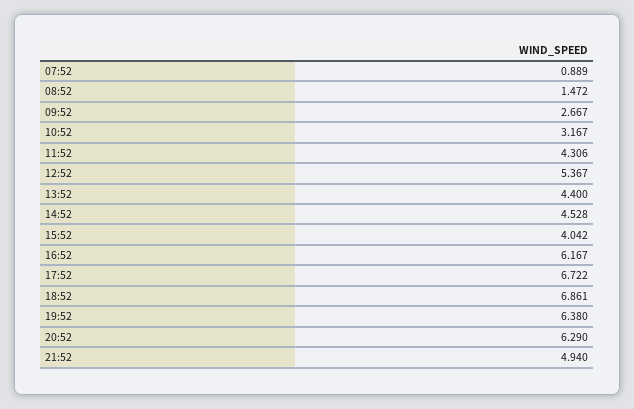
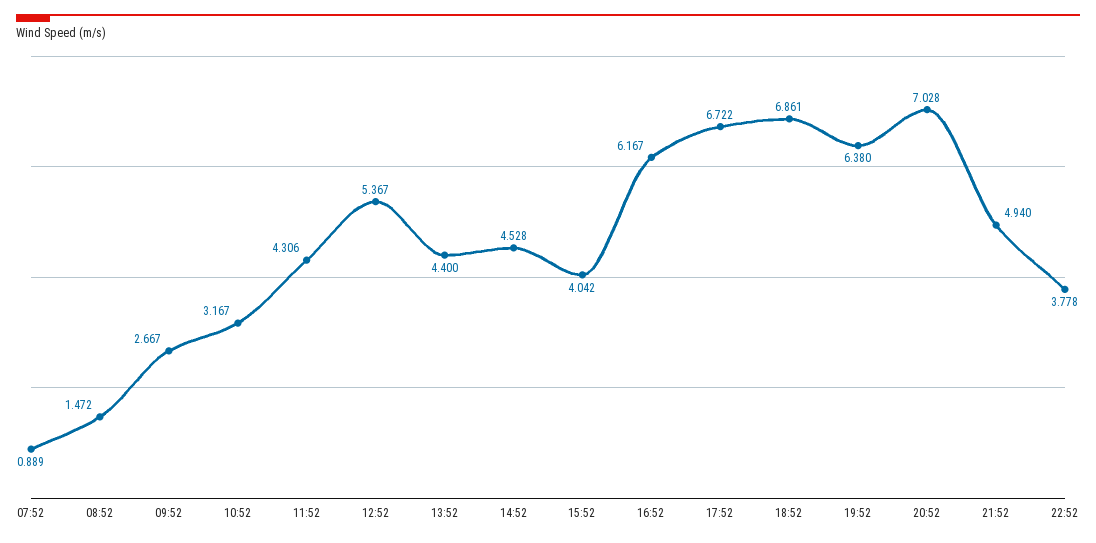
20:52: 6.29 -> 7.028
22:52: none -> 3.778

